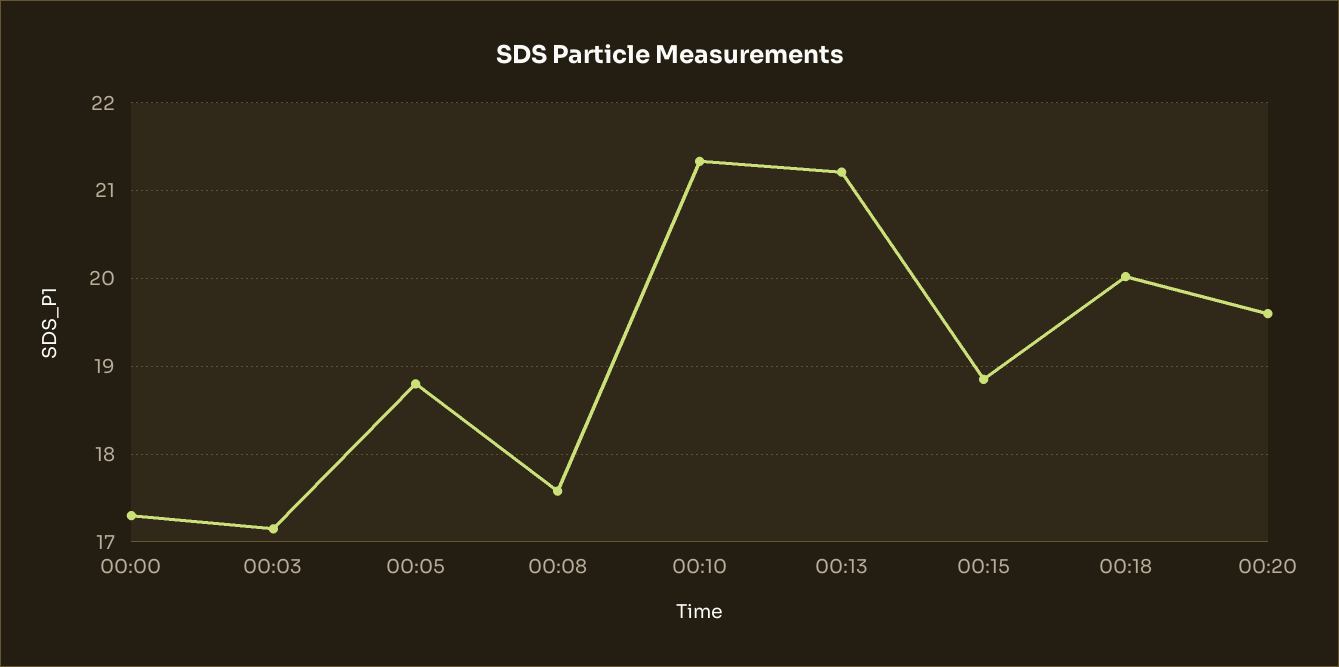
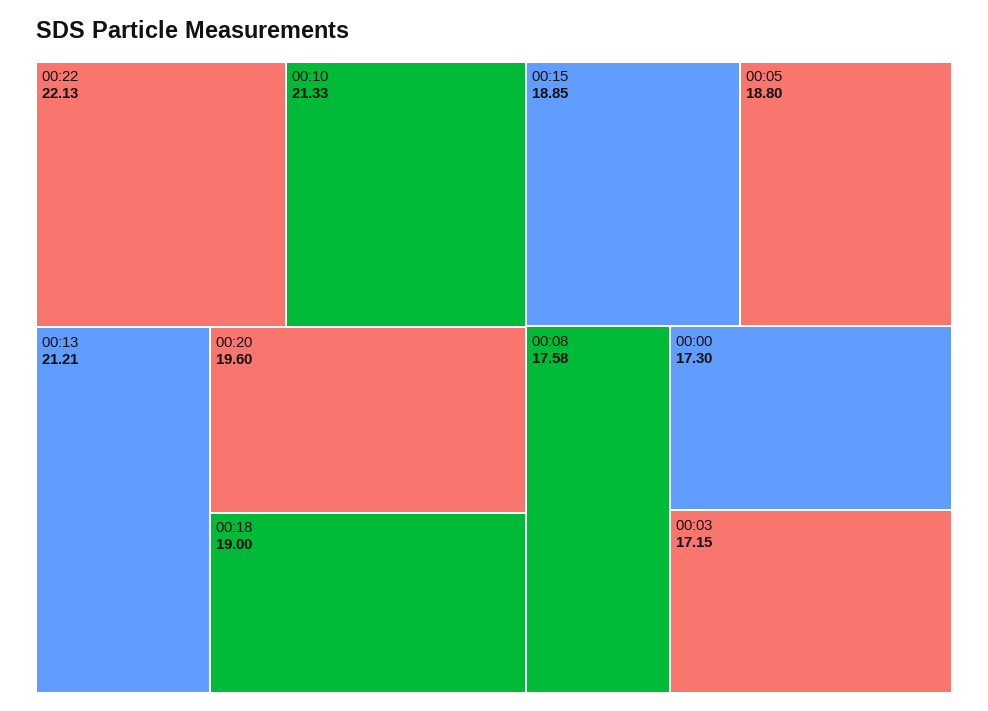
00:18: 20 -> 19
00:22: none -> 22.13

